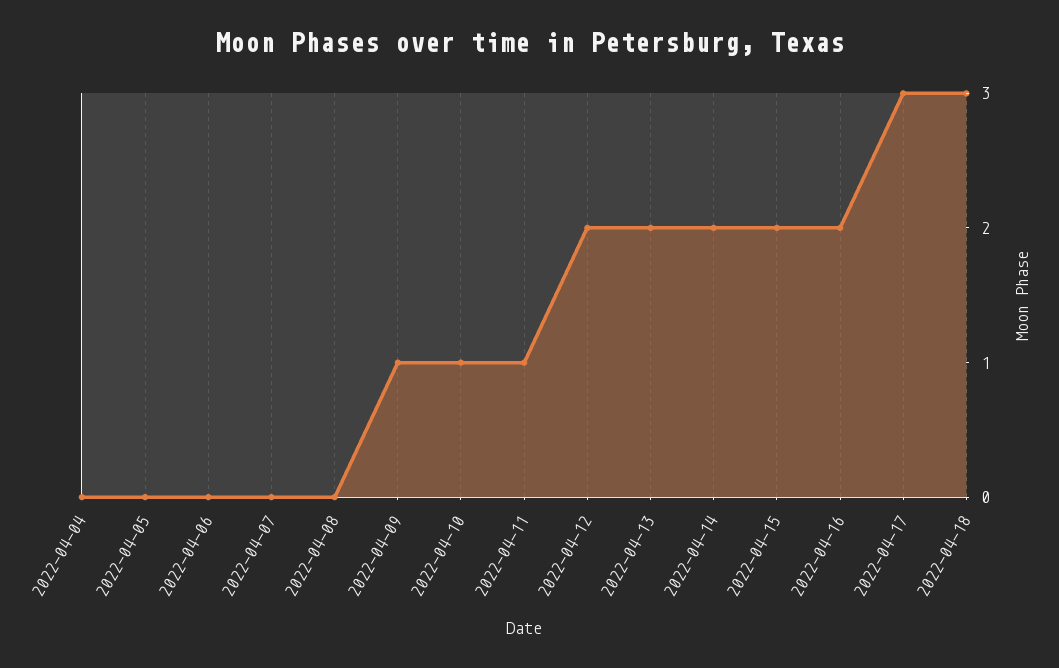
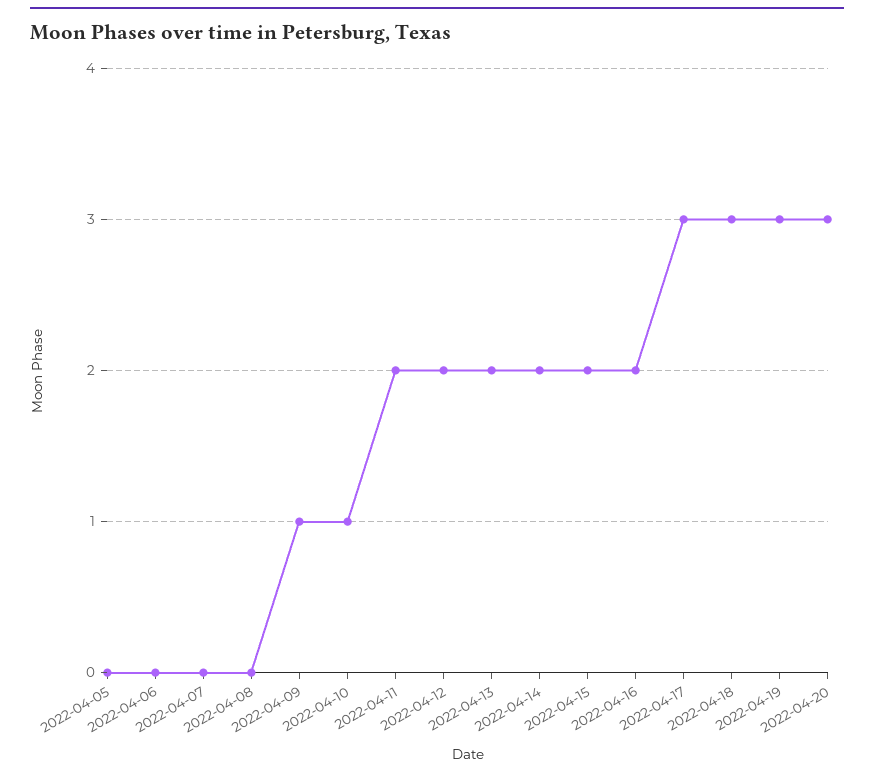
2022-04-04: 0 -> none
2022-04-11: 1 -> 2
2022-04-19: none -> 3
2022-04-20: none -> 3

